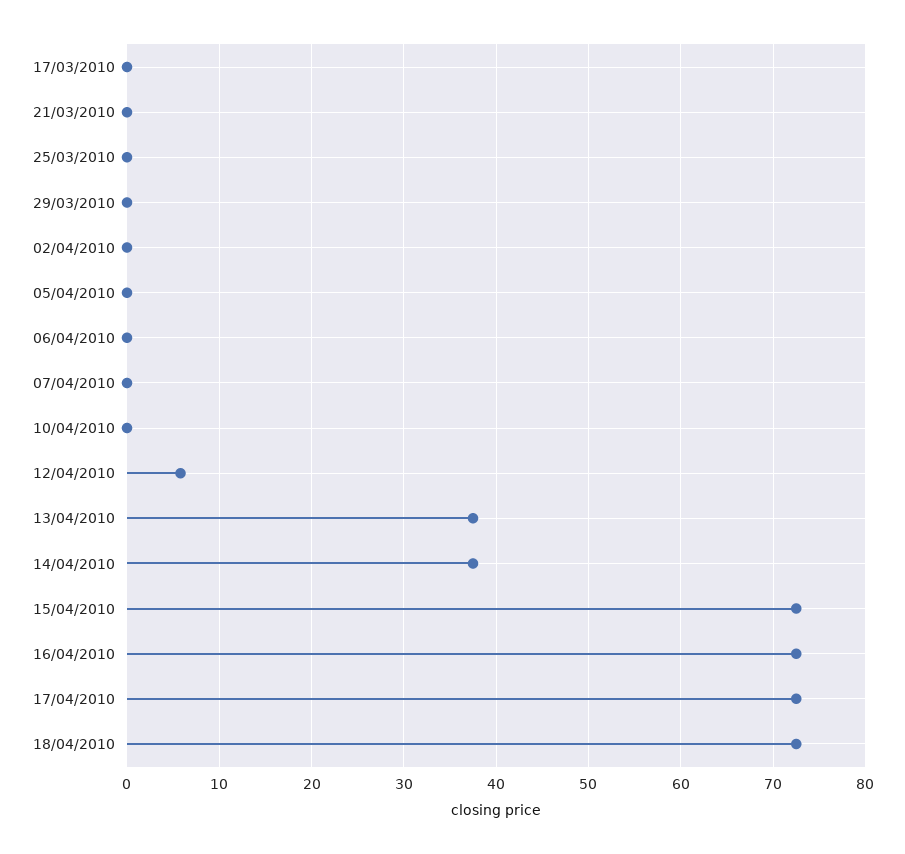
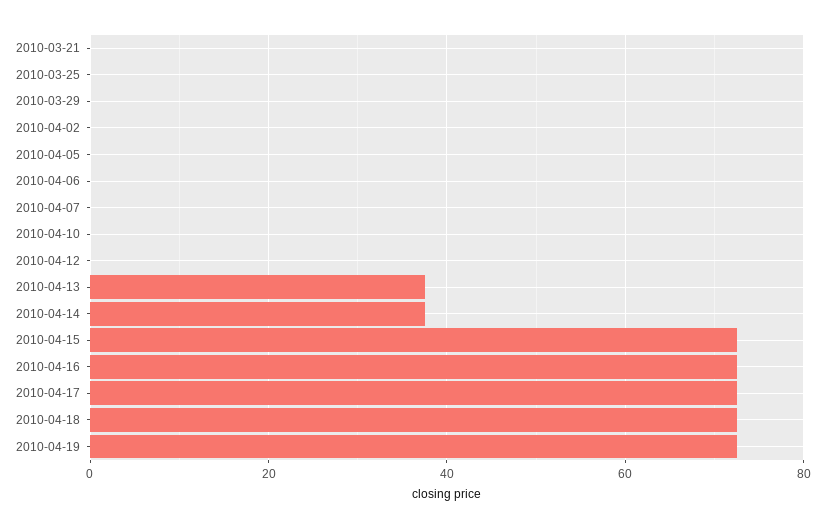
17/03/2010: 0 -> none
12/04/2010: 6 -> 0
2010-04-19: none -> 72

